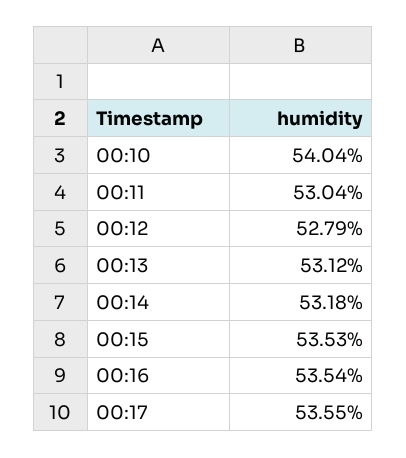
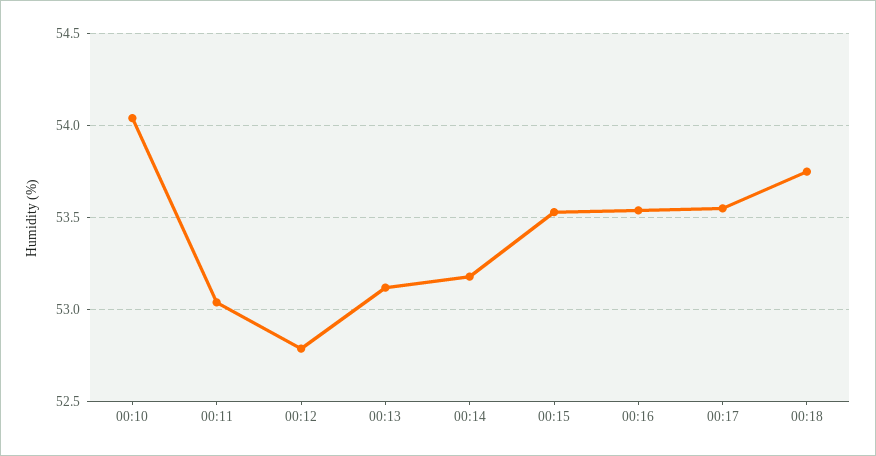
00:18: none -> 53.75

